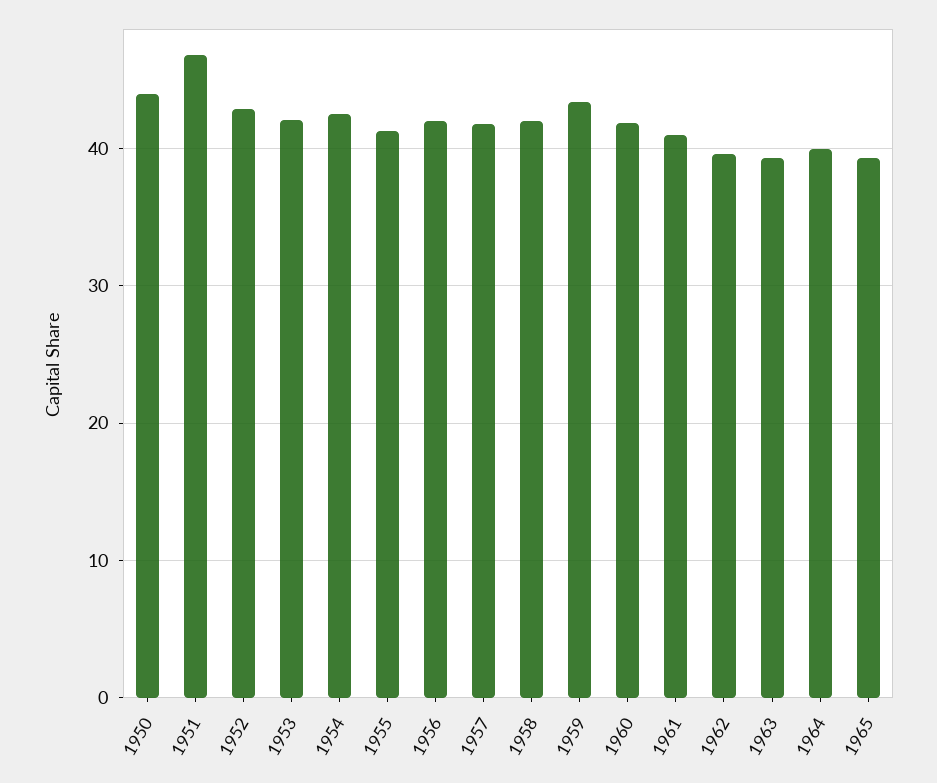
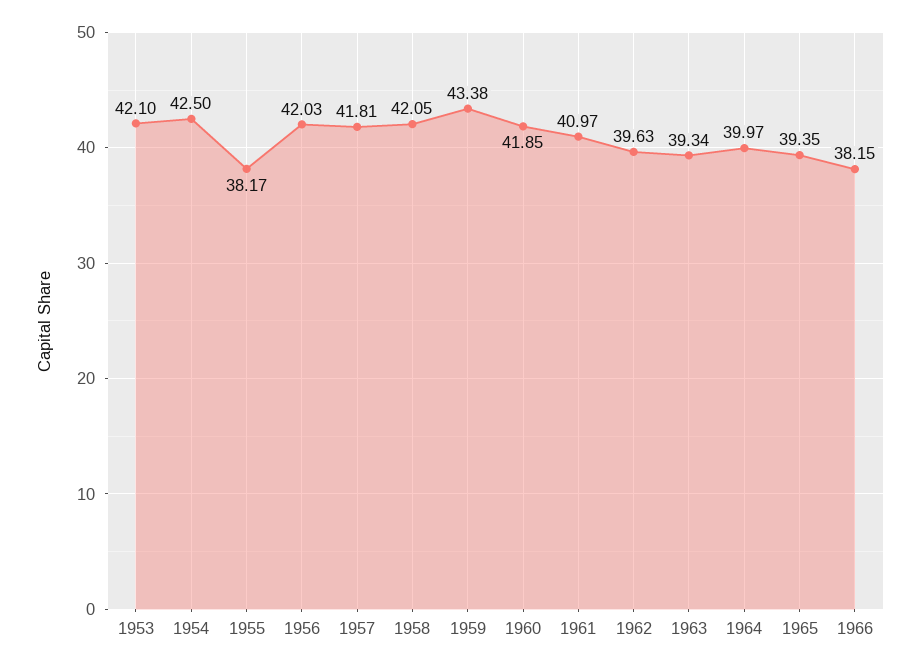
1950: 44 -> none
1951: 47 -> none
1952: 43 -> none
1955: 41 -> 38.17
1966: none -> 38.15

